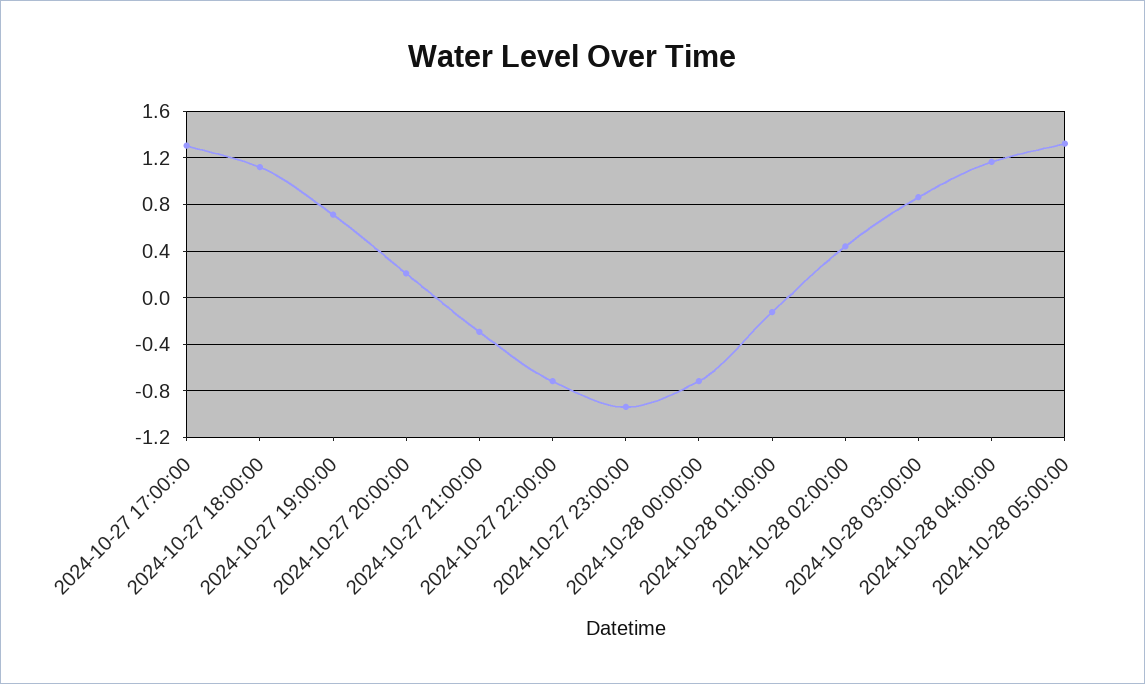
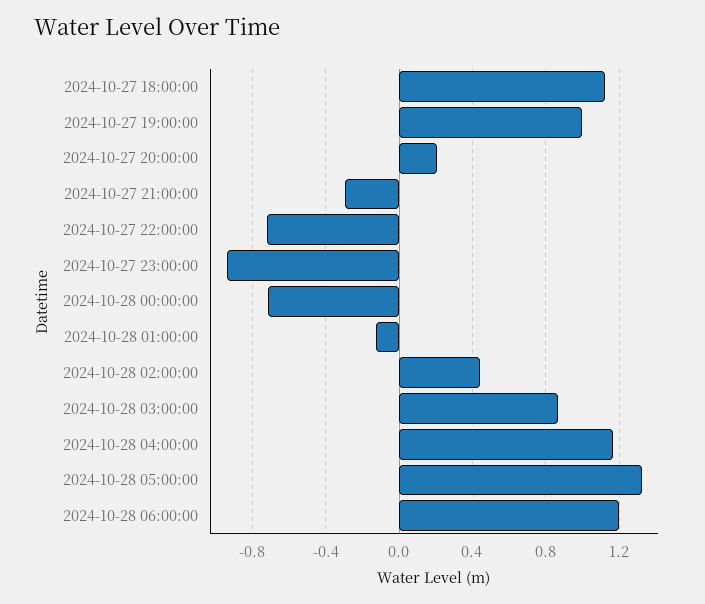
2024-10-27 17:00:00: 1.3 -> none
2024-10-27 19:00:00: 0.7 -> 1
2024-10-28 06:00:00: none -> 1.2

